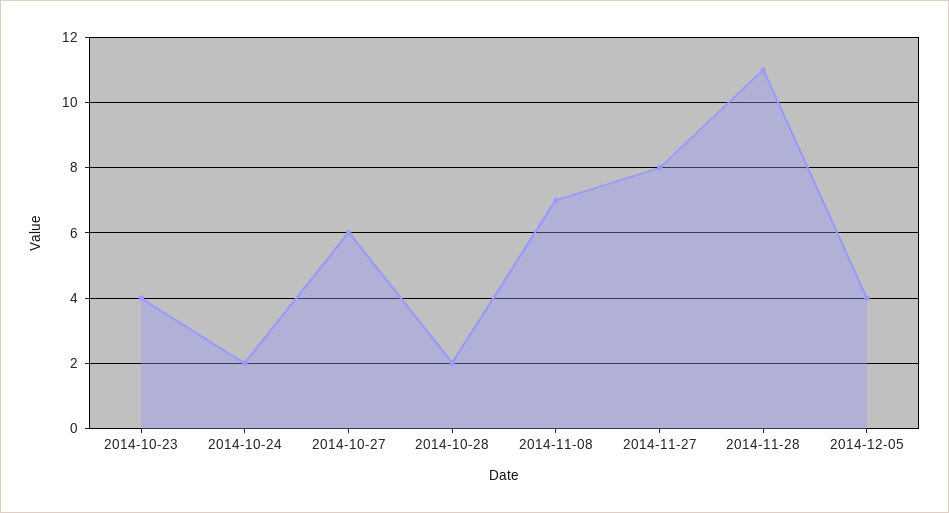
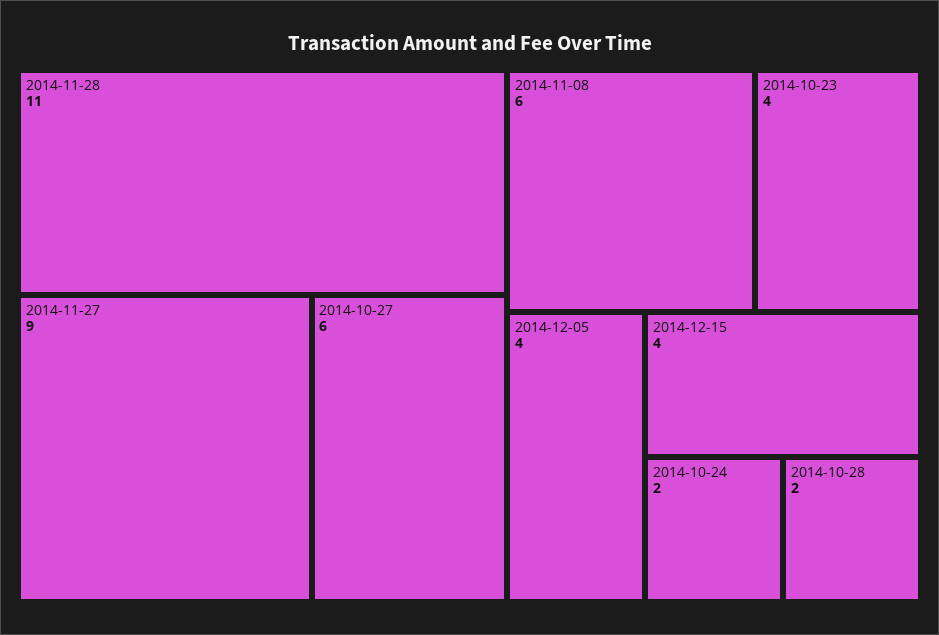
2014-11-08: 7 -> 6
2014-11-27: 8 -> 9
2014-12-15: none -> 4

